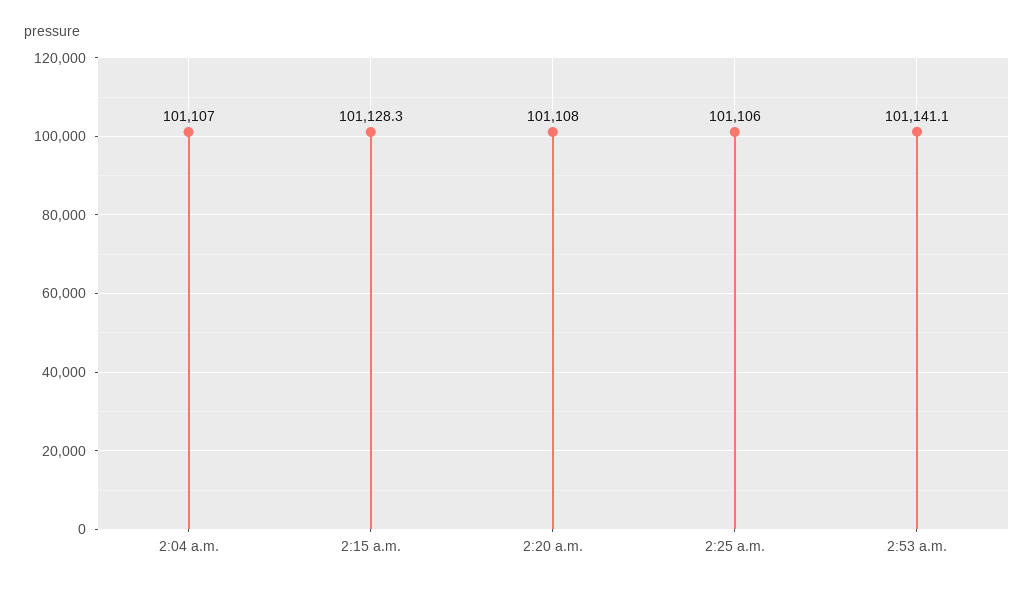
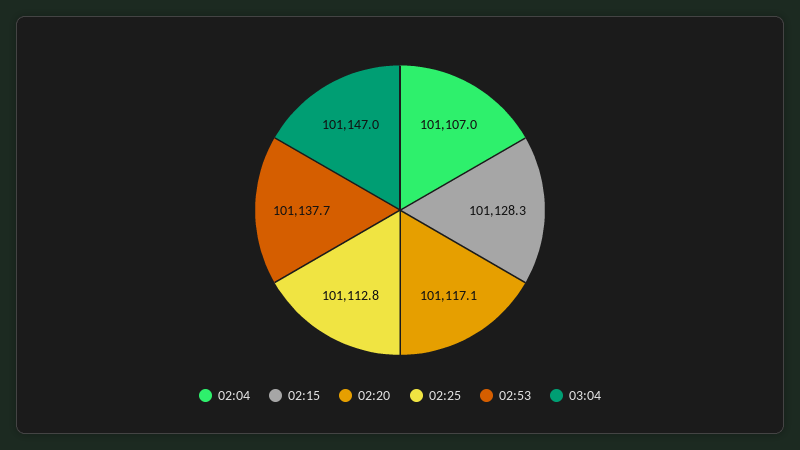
2:20 a.m.: 101108 -> 101117.1
2:25 a.m.: 101106 -> 101112.8
2:53 a.m.: 101141.1 -> 101137.7
03:04: none -> 101147

